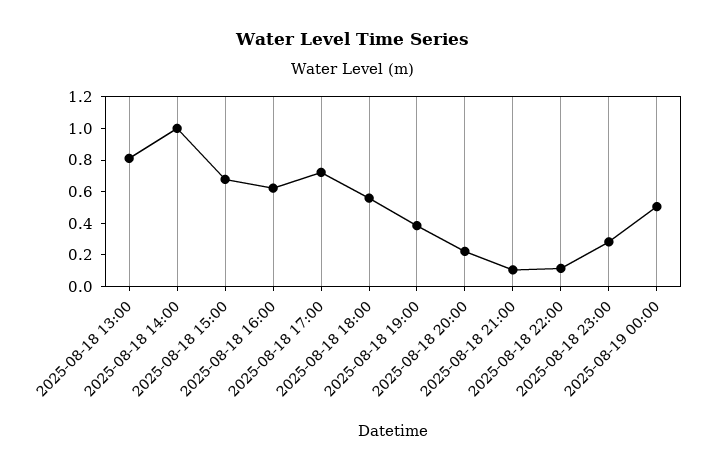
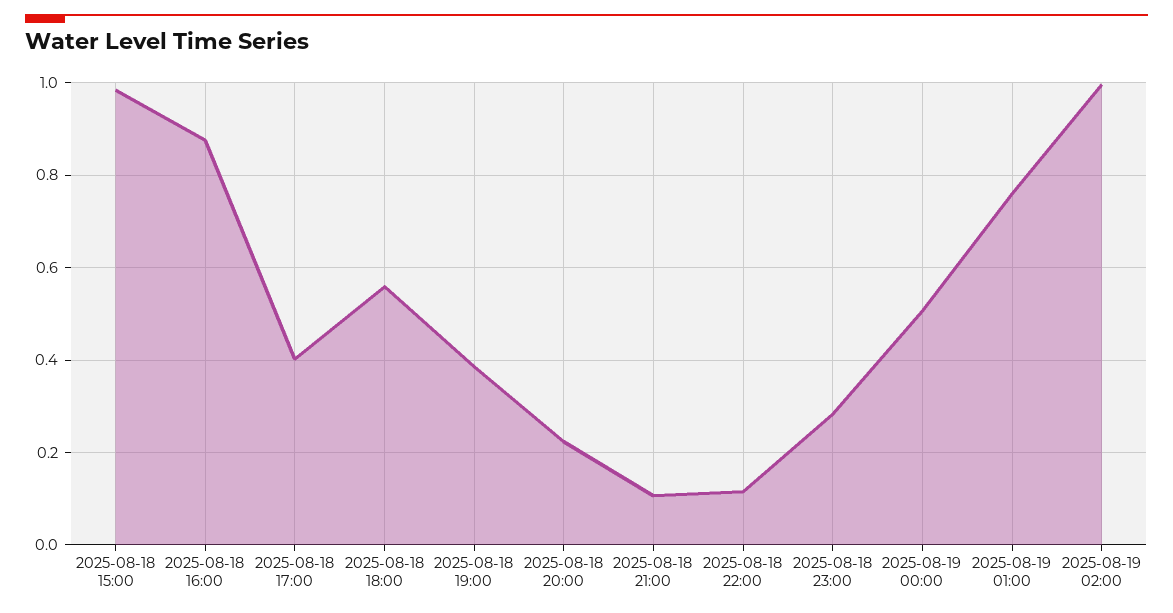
2025-08-18 13:00: 0.8 -> none
2025-08-18 14:00: 1 -> none
2025-08-18 15:00: 0.7 -> 0.98
2025-08-18 16:00: 0.6 -> 0.88
2025-08-18 17:00: 0.7 -> 0.4
2025-08-19 01:00: none -> 0.76
2025-08-19 02:00: none -> 1

